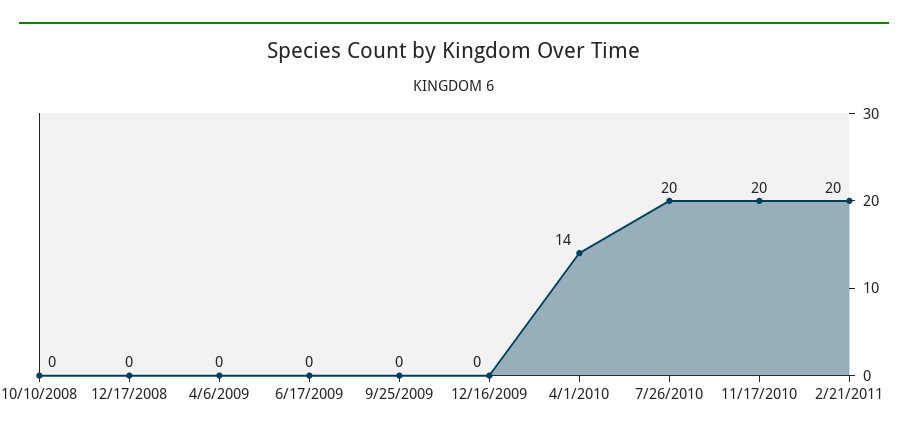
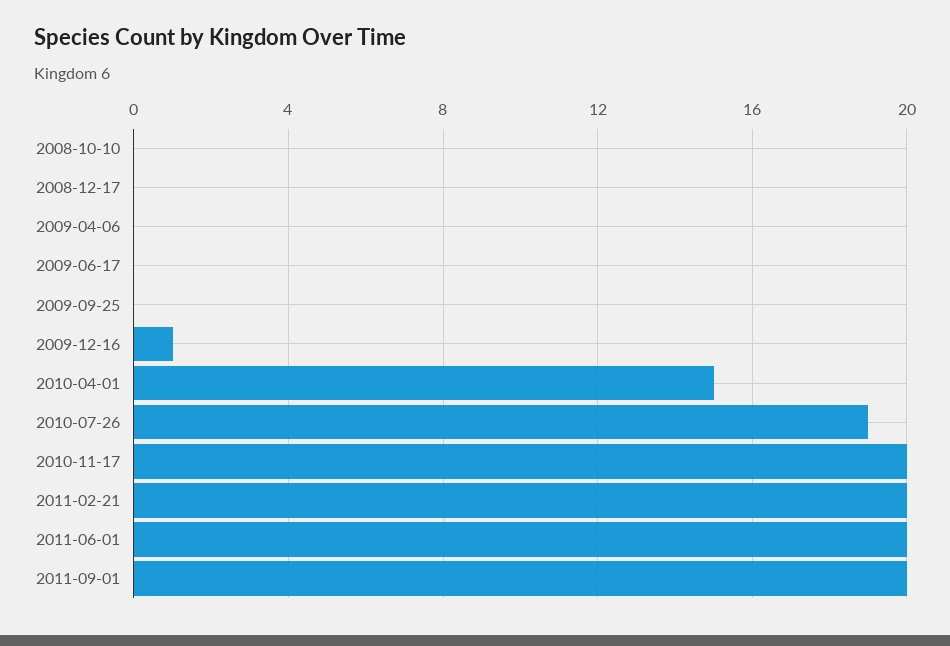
12/16/2009: 0 -> 1
4/1/2010: 14 -> 15
7/26/2010: 20 -> 19
2011-06-01: none -> 20
2011-09-01: none -> 20

